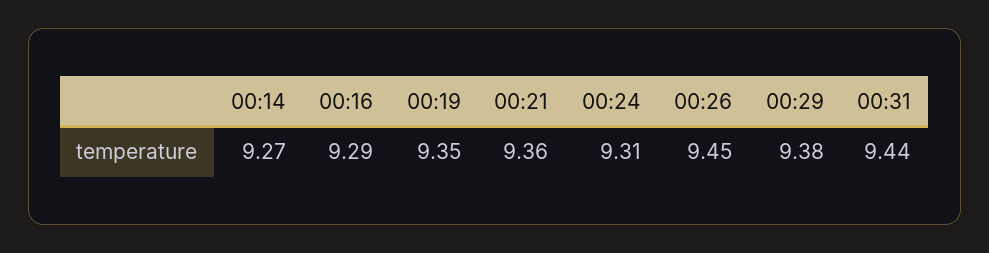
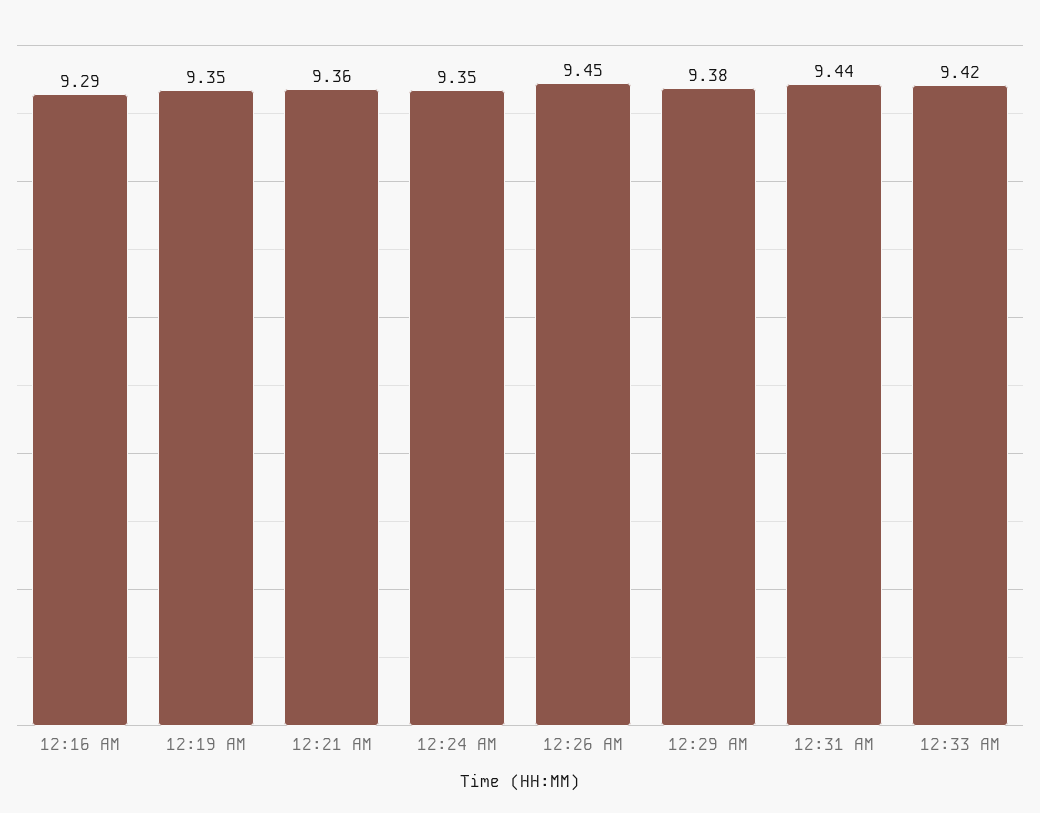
00:14: 9.27 -> none
00:24: 9.31 -> 9.35
12:33 AM: none -> 9.42

